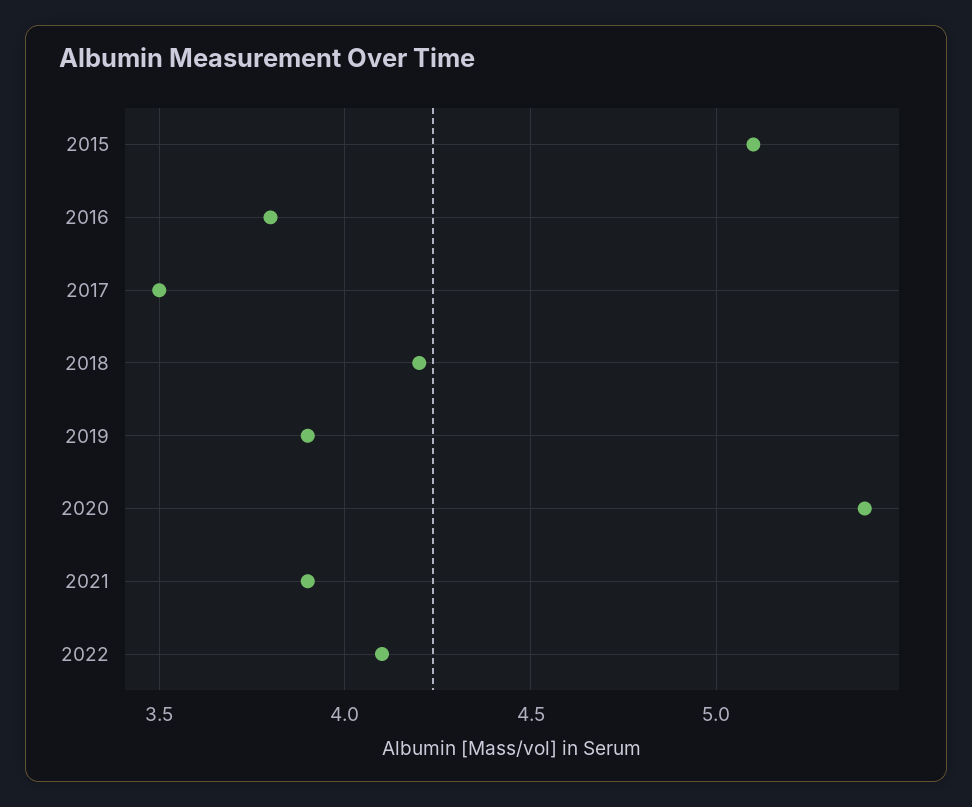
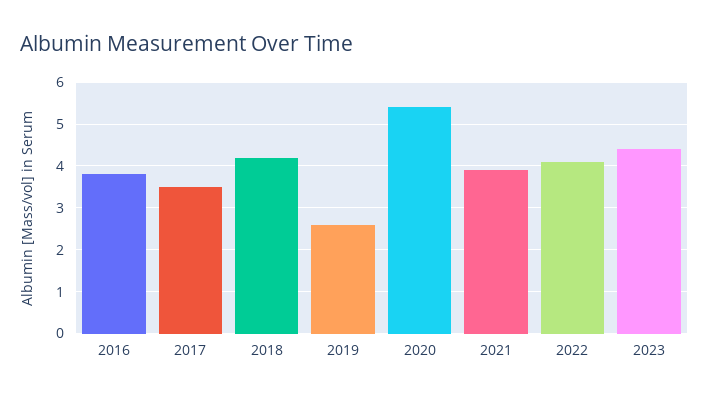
2015: 5.1 -> none
2019: 3.9 -> 2.5
2023: none -> 4.5

